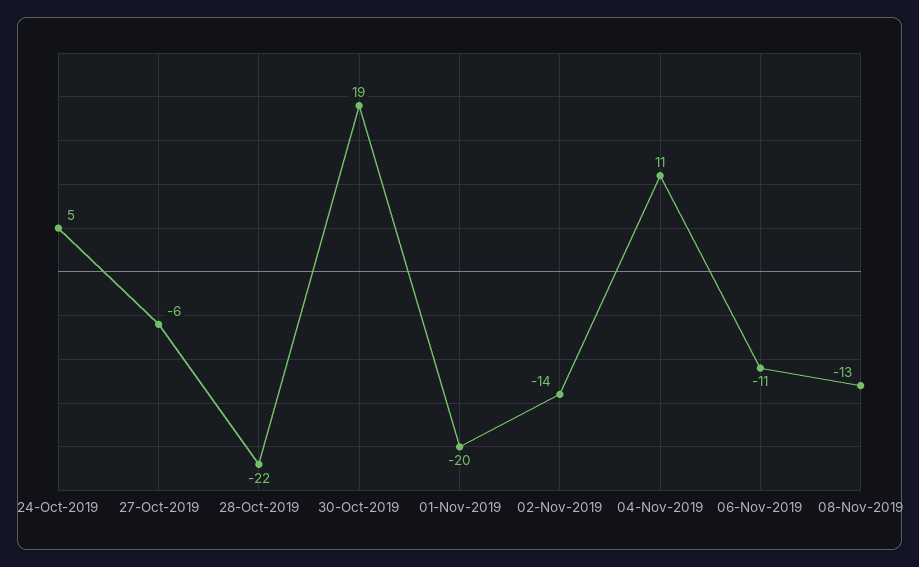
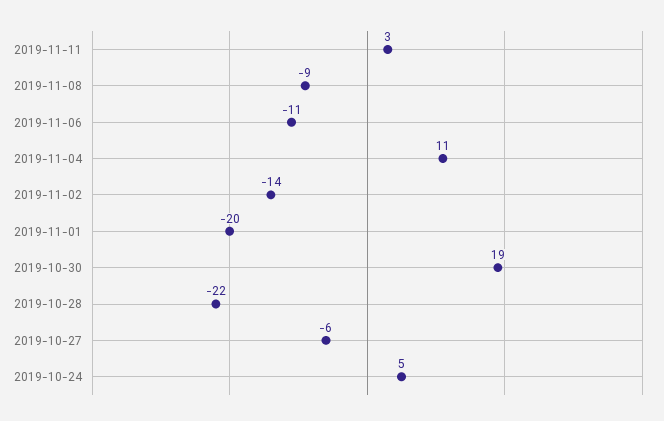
08-Nov-2019: -13 -> -9
2019-11-11: none -> 3

